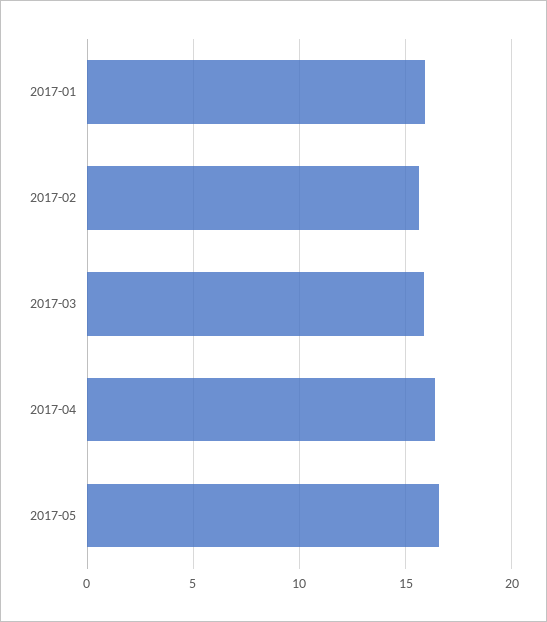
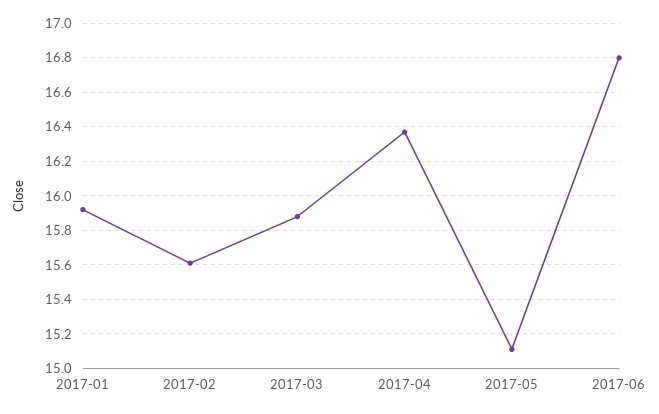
2017-05: 16.5 -> 15.1
2017-06: none -> 16.8

